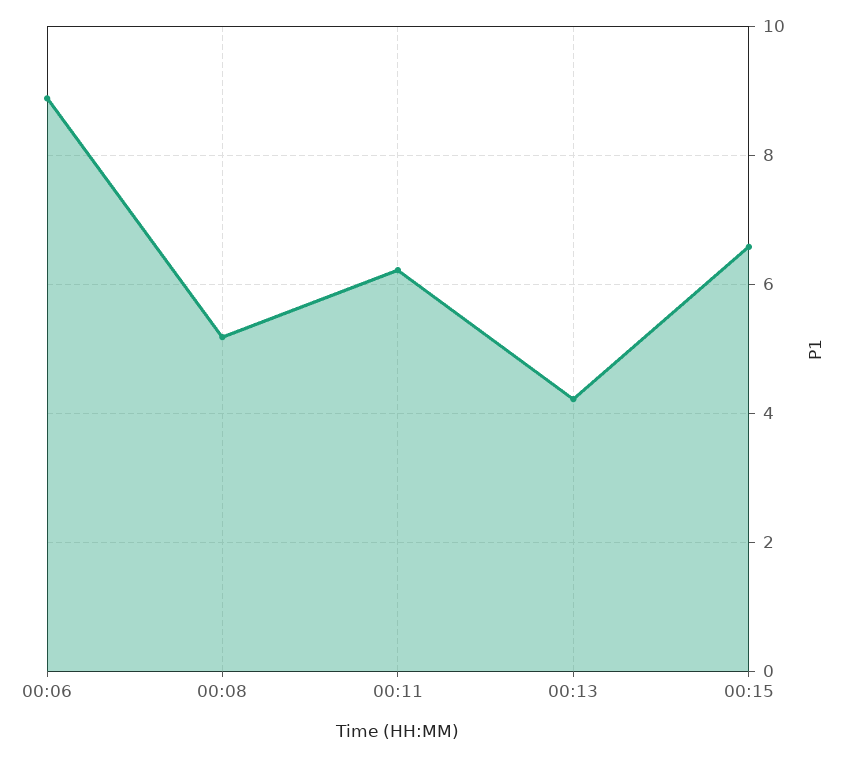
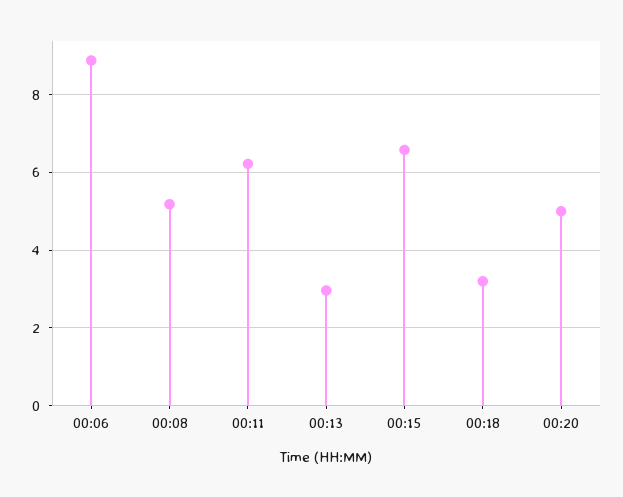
00:13: 4.2 -> 3
00:18: none -> 3.2
00:20: none -> 5

